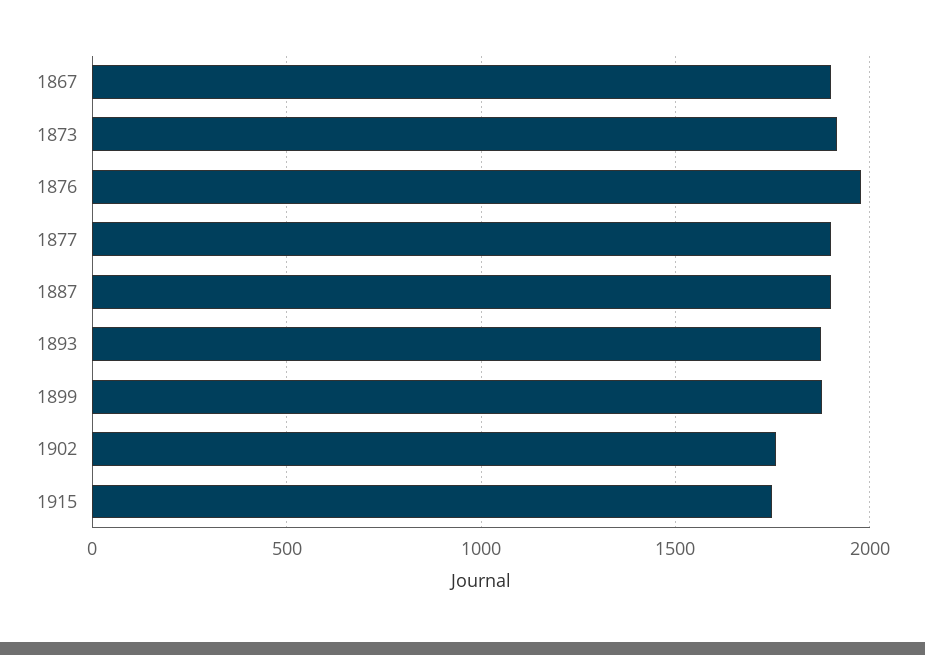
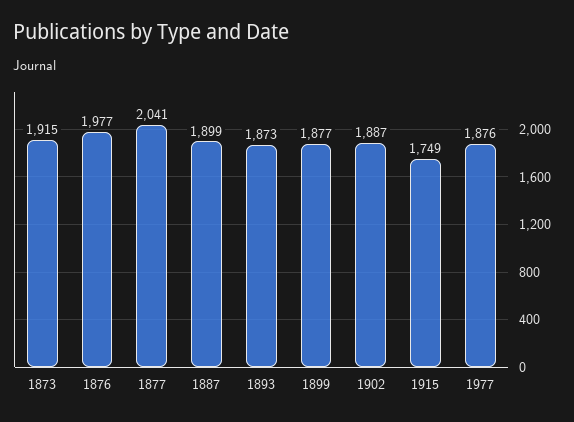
1867: 1900 -> none
1877: 1900 -> 2041
1902: 1750 -> 1887
1977: none -> 1876

